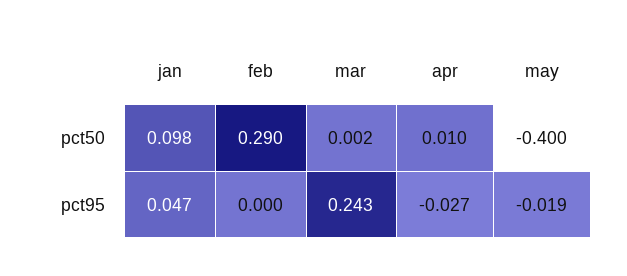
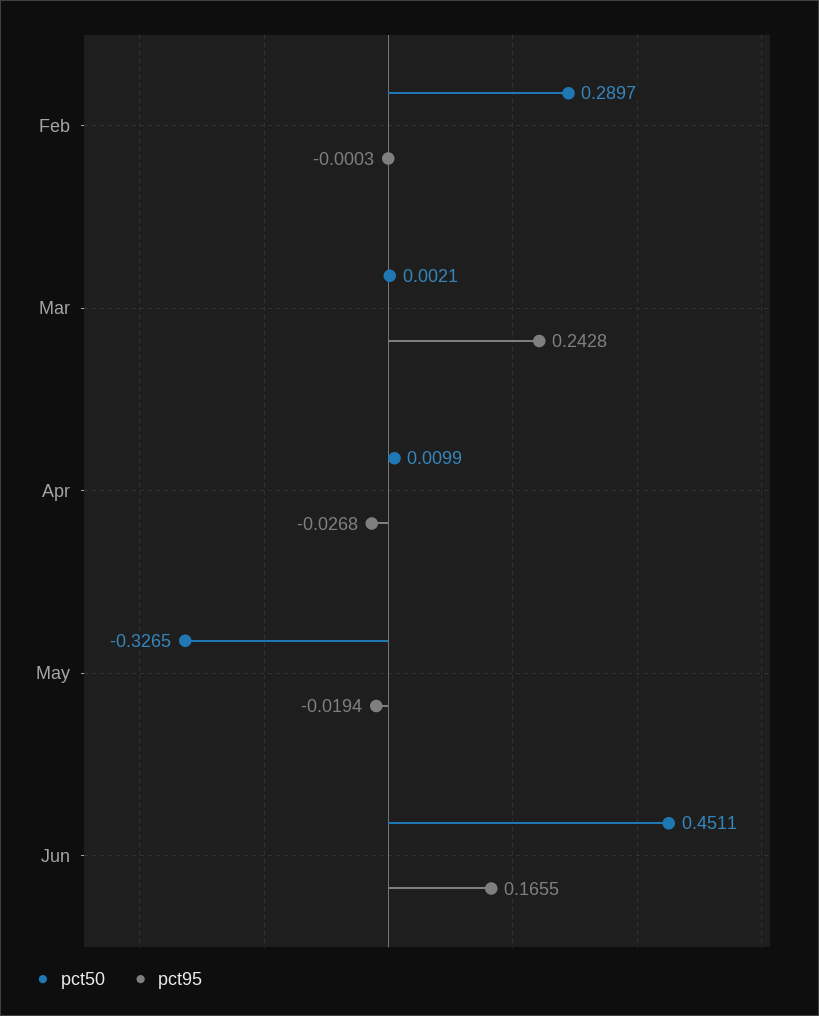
pct50, jan: 0.098 -> none
pct50, may: -0.4 -> -0.3265
pct95, jan: 0.047 -> none
pct50, Jun: none -> 0.4511
pct95, Jun: none -> 0.1655

